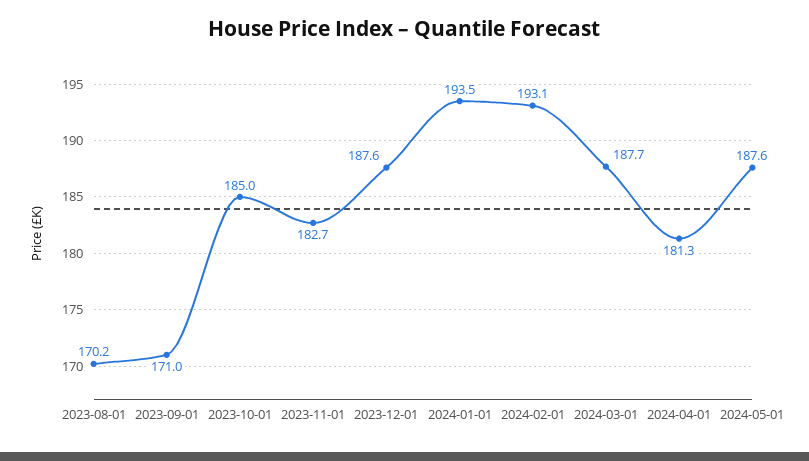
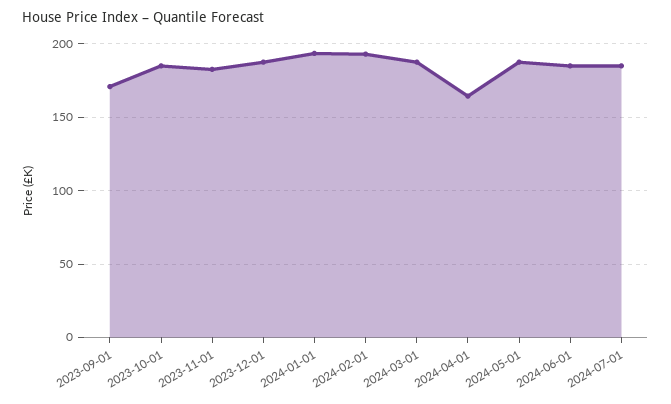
2023-08-01: 170.2 -> none
2024-04-01: 181.3 -> 165
2024-06-01: none -> 185
2024-07-01: none -> 185

